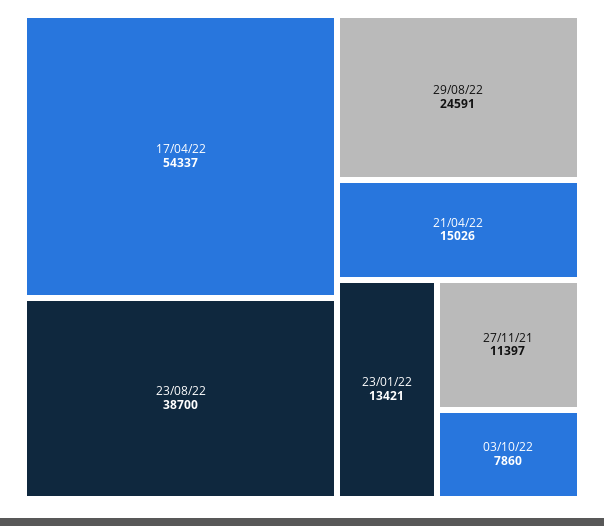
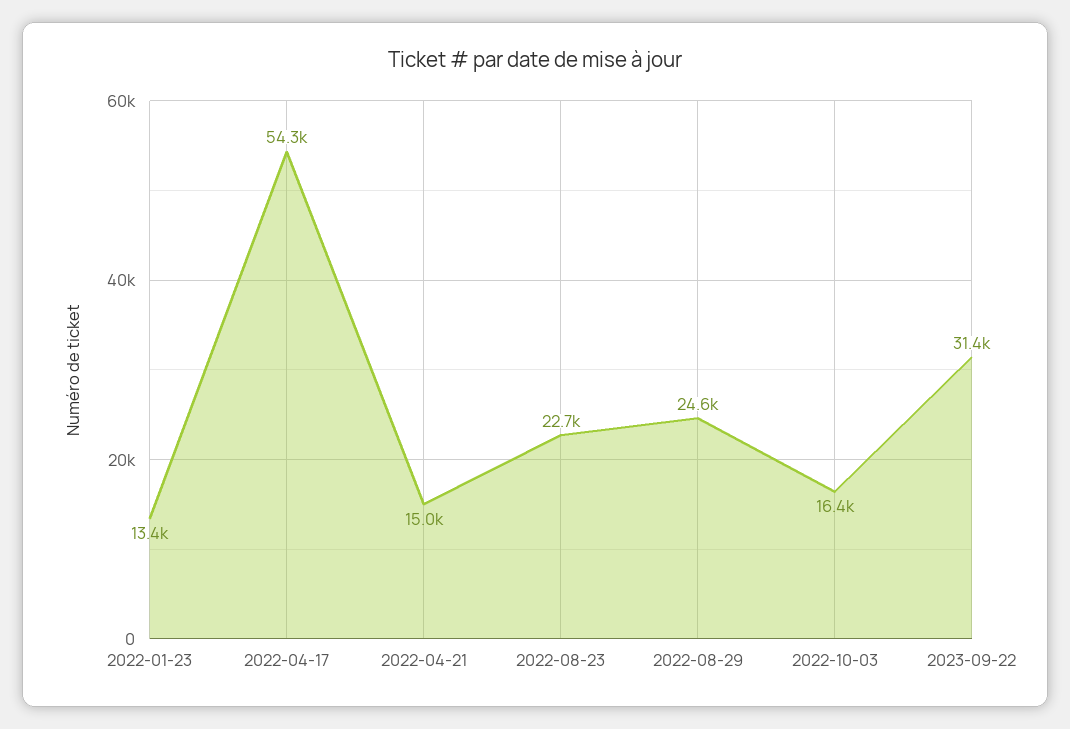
23/08/22: 38700 -> 22700
27/11/21: 11397 -> none
03/10/22: 7860 -> 16400
2023-09-22: none -> 31400

